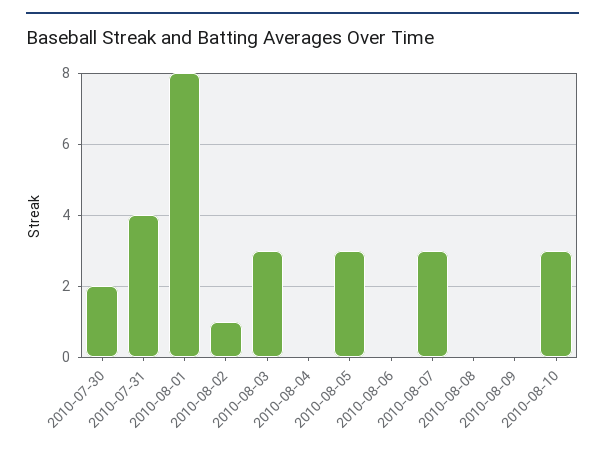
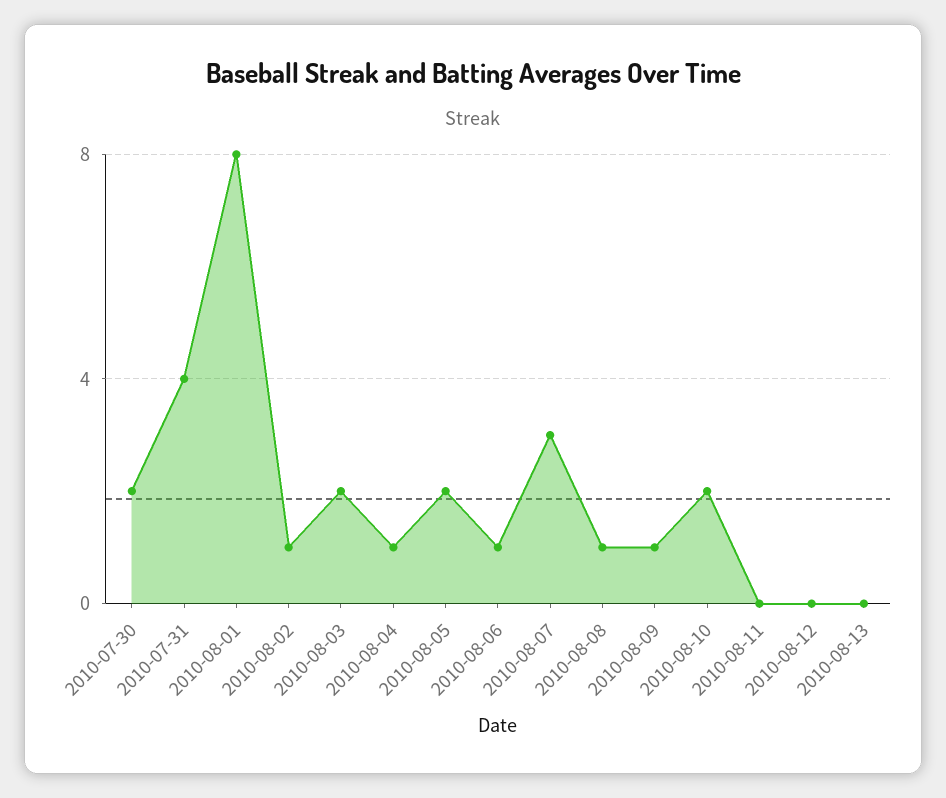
2010-08-03: 3 -> 2
2010-08-04: 0 -> 1
2010-08-05: 3 -> 2
2010-08-06: 0 -> 1
2010-08-08: 0 -> 1
2010-08-09: 0 -> 1
2010-08-10: 3 -> 2
2010-08-11: none -> 0
2010-08-12: none -> 0
2010-08-13: none -> 0

